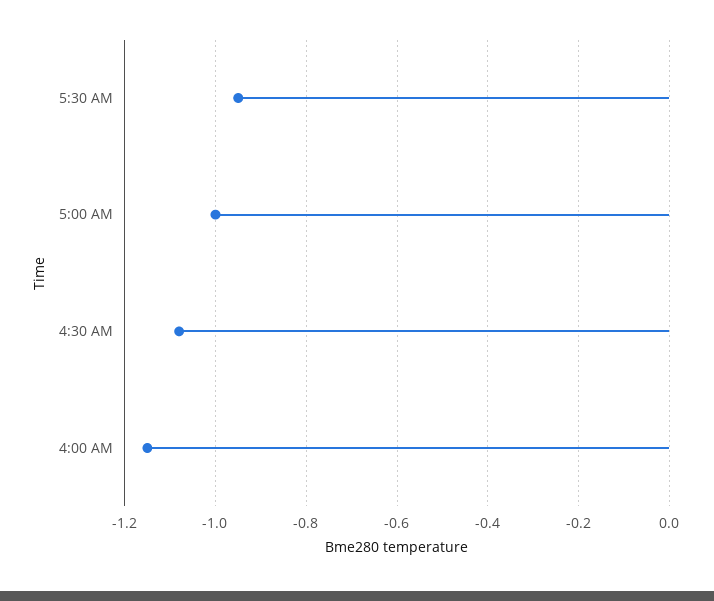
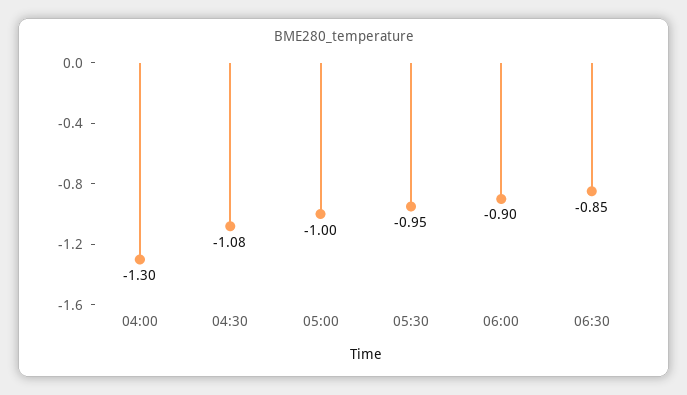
4:00 AM: -1.15 -> -1.3
06:00: none -> -0.9
06:30: none -> -0.85

